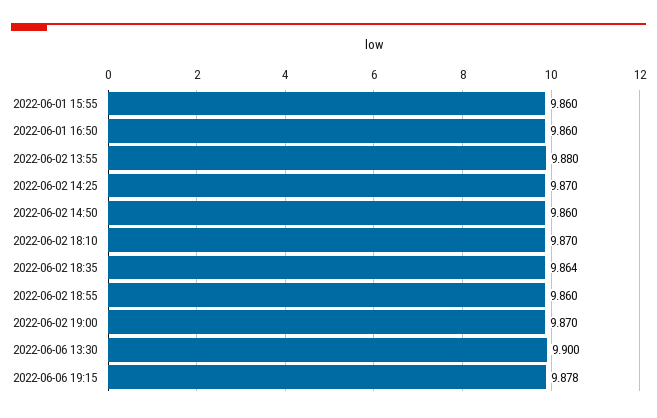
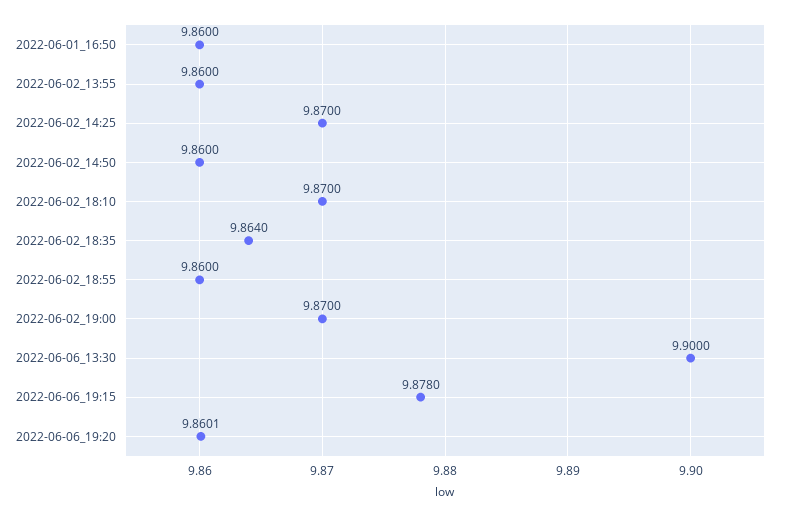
2022-06-01 15:55: 9.86 -> none
2022-06-02 13:55: 9.88 -> 9.86
2022-06-06_19:20: none -> 9.8601

